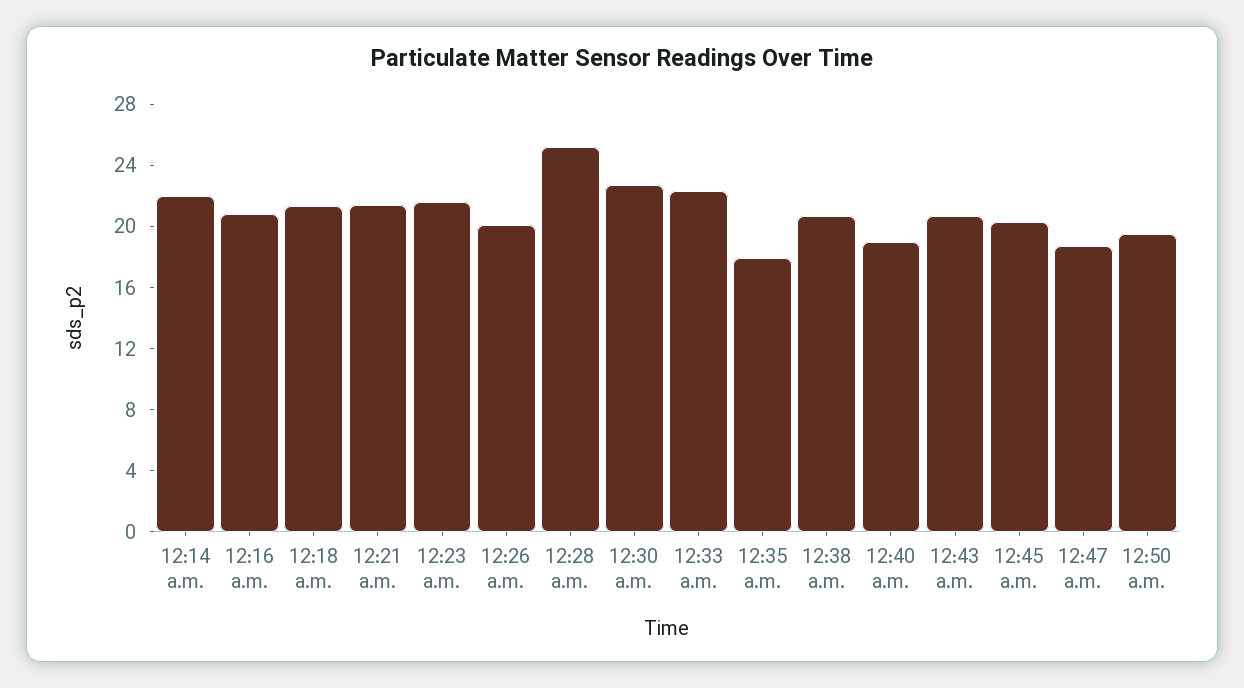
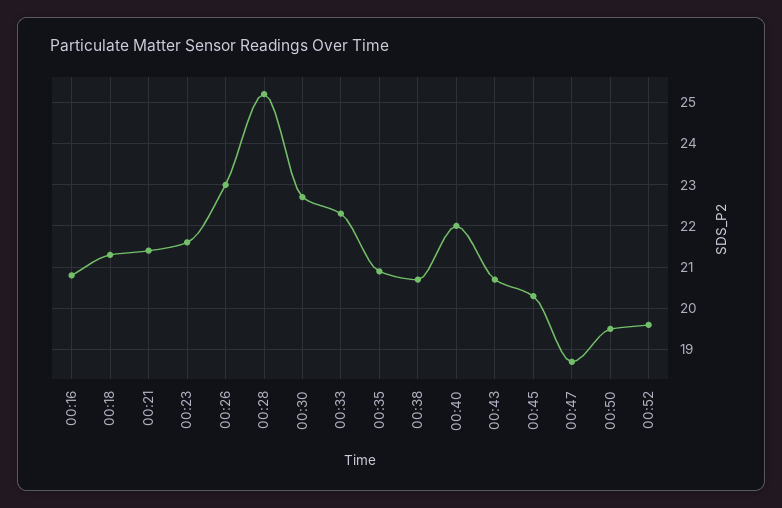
12:14 a.m.: 22 -> none
12:26 a.m.: 20 -> 23
12:35 a.m.: 18 -> 21
12:40 a.m.: 19 -> 22
00:52: none -> 19.5

